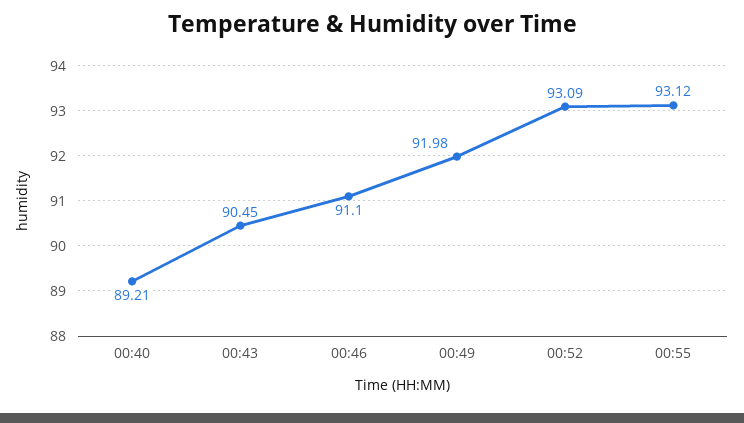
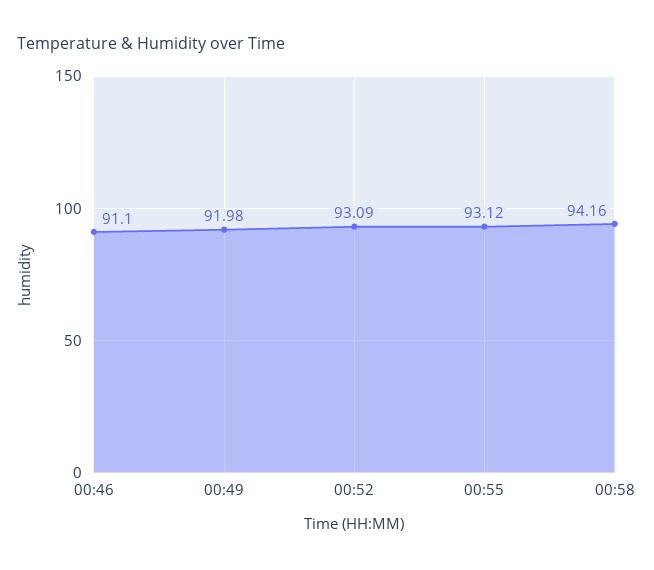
00:40: 89.21 -> none
00:43: 90.45 -> none
00:58: none -> 94.16

